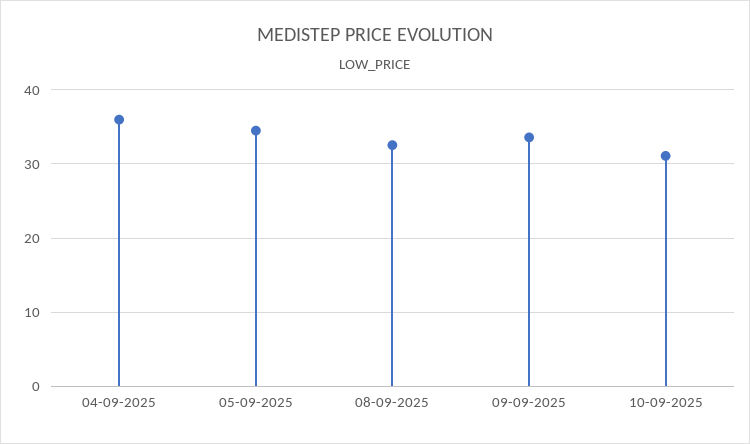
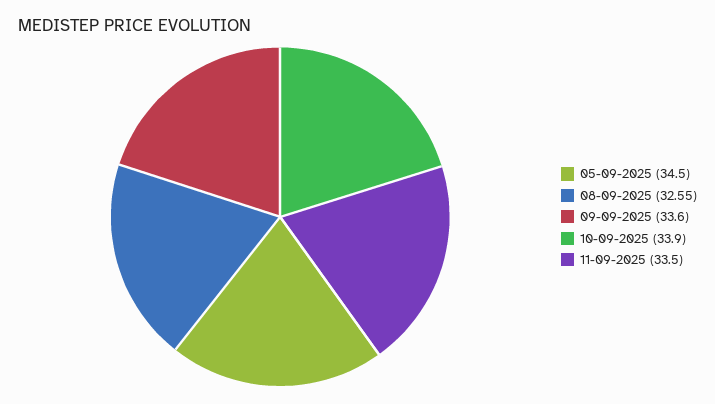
04-09-2025: 36 -> none
10-09-2025: 31 -> 33.9
11-09-2025: none -> 33.5

